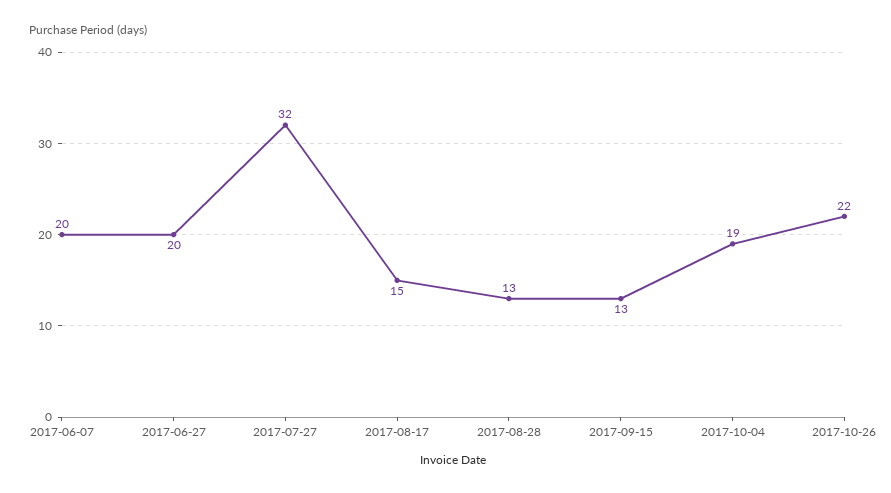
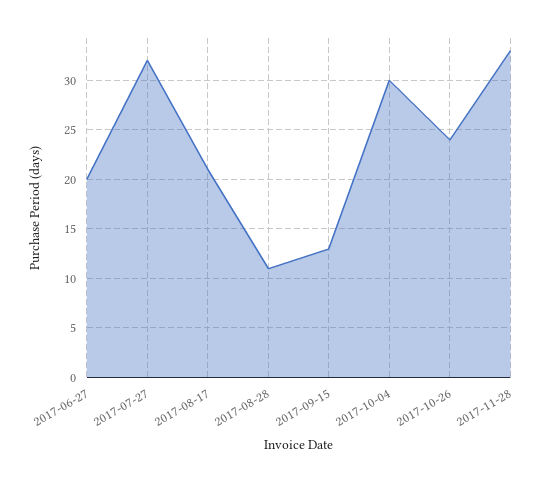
2017-06-07: 20 -> none
2017-08-17: 15 -> 21
2017-08-28: 13 -> 11
2017-10-04: 19 -> 30
2017-10-26: 22 -> 24
2017-11-28: none -> 33

